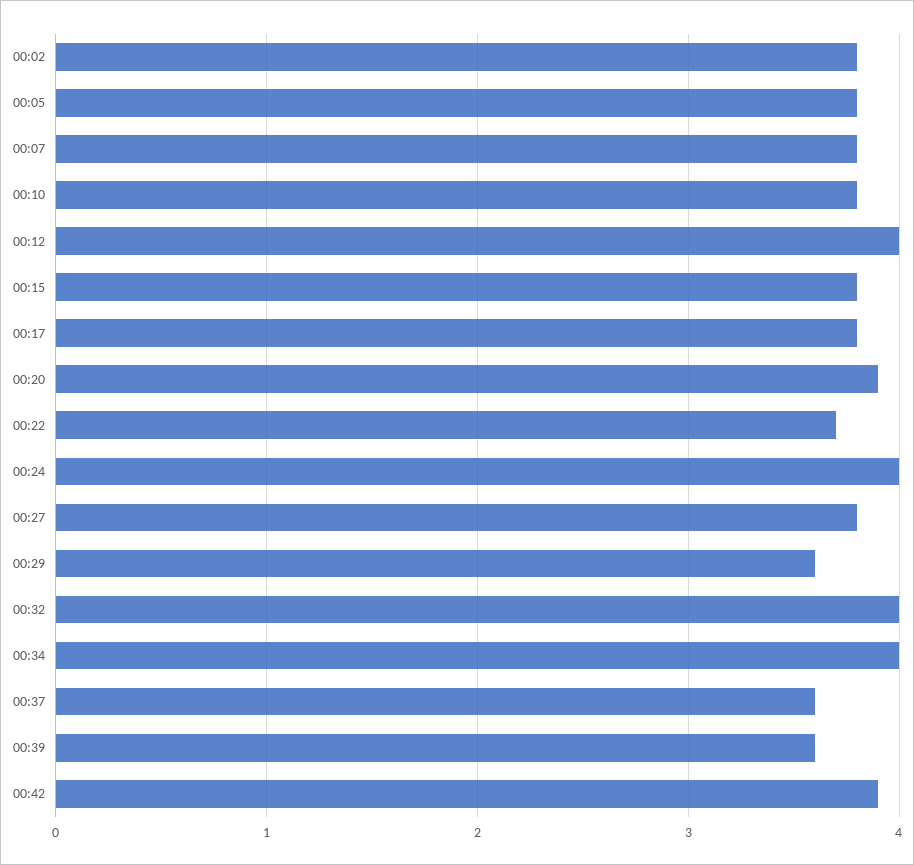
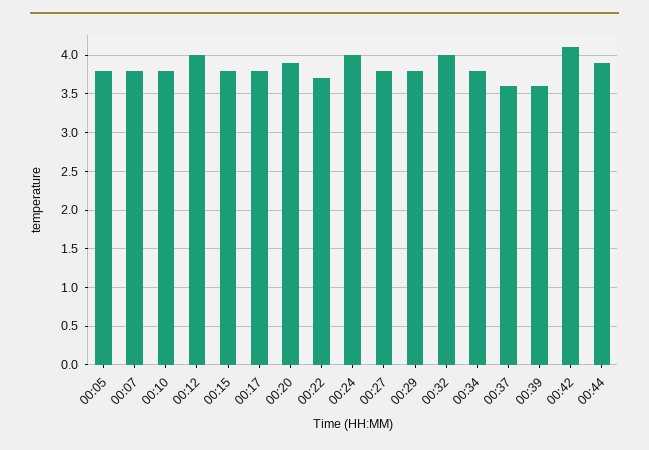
00:02: 3.8 -> none
00:29: 3.6 -> 3.8
00:34: 4 -> 3.8
00:42: 3.9 -> 4.1
00:44: none -> 3.9

